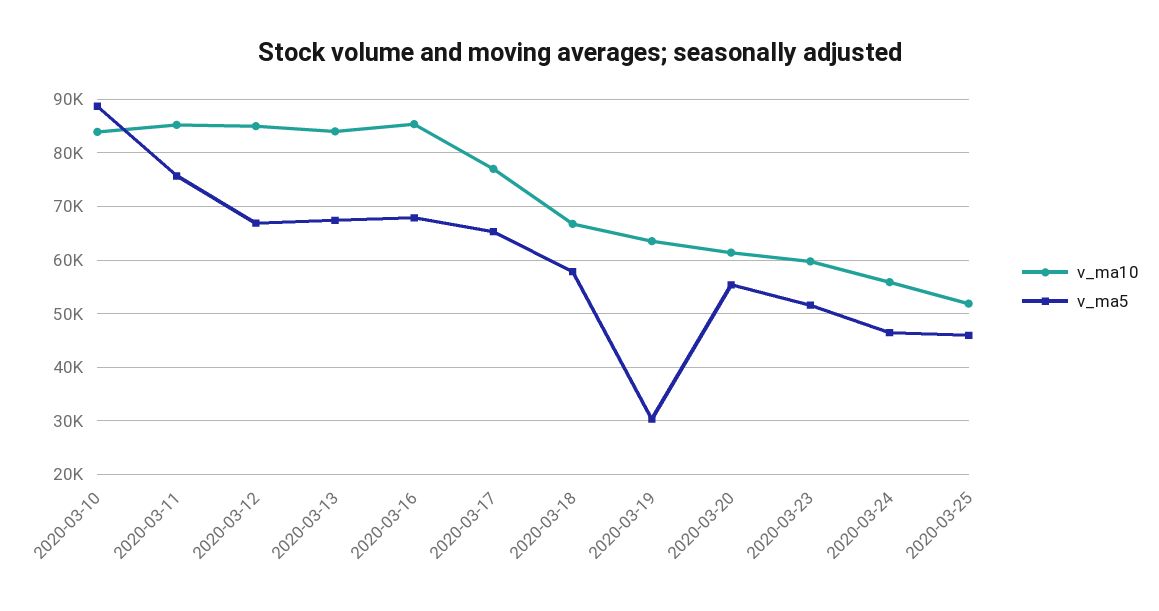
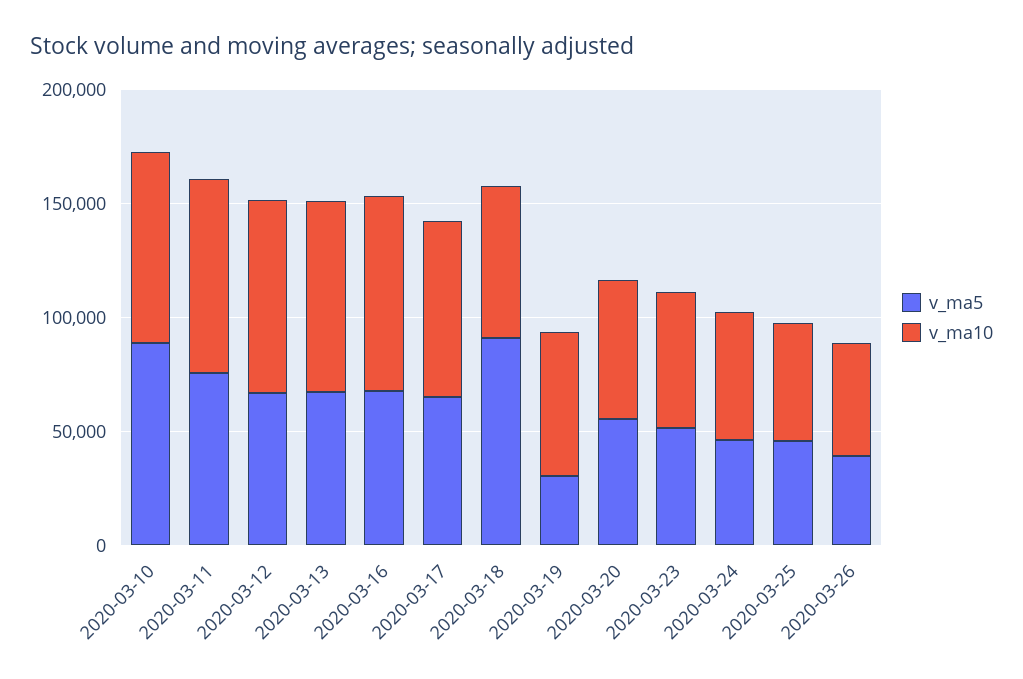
v_ma5, 2020-03-18: 58000 -> 90000
v_ma5, 2020-03-26: none -> 40000
v_ma10, 2020-03-26: none -> 50000

